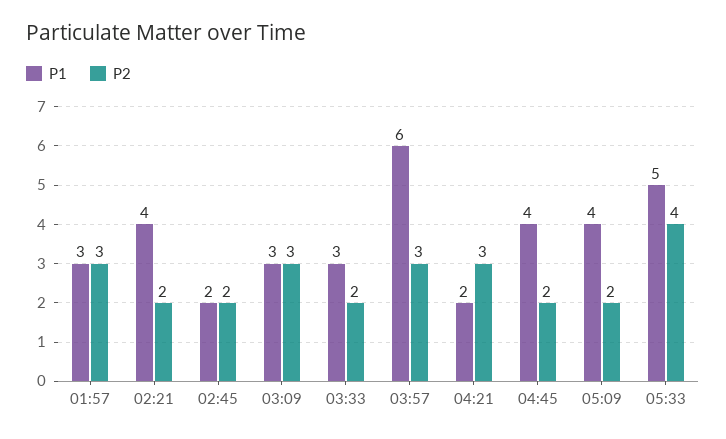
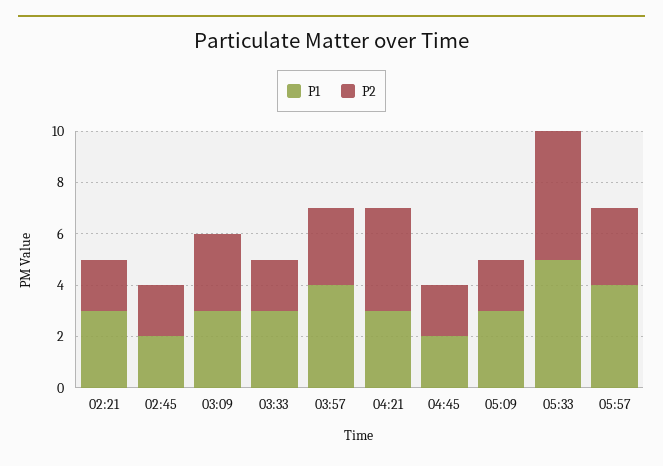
P1, 01:57: 3 -> none
P2, 01:57: 3 -> none
P1, 02:21: 4 -> 3
P1, 03:57: 6 -> 4
P1, 04:21: 2 -> 3
P2, 04:21: 3 -> 4
P1, 04:45: 4 -> 2
P1, 05:09: 4 -> 3
P2, 05:33: 4 -> 5
P1, 05:57: none -> 4
P2, 05:57: none -> 3

